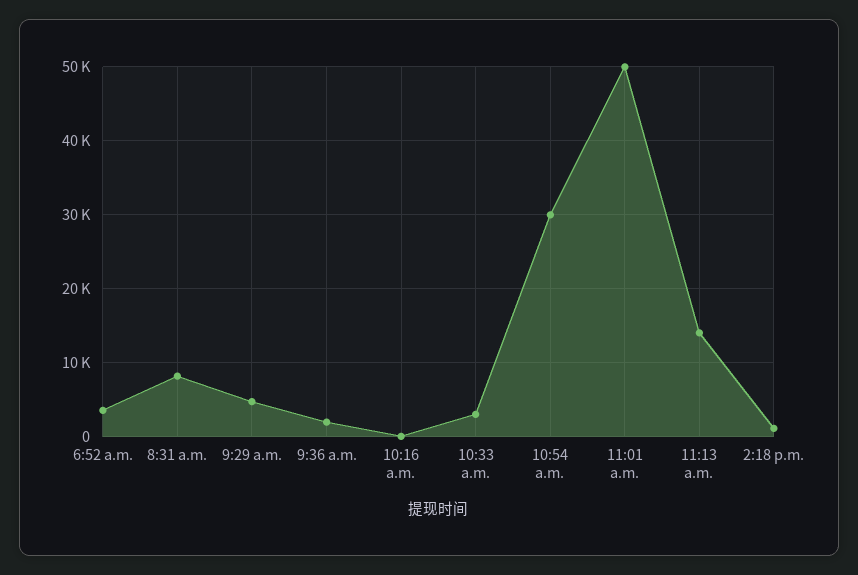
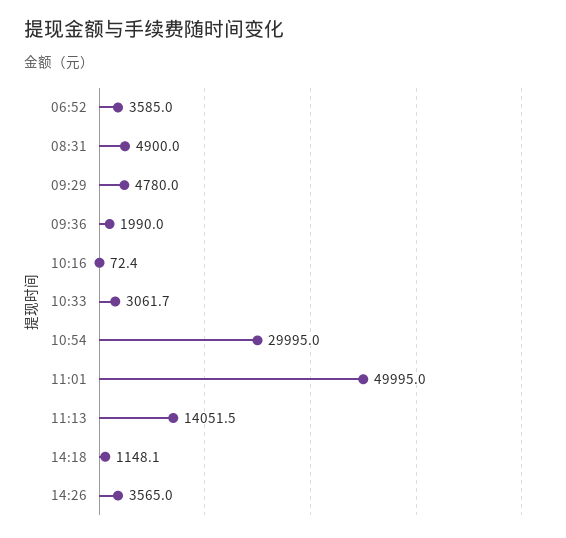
8:31 a.m.: 8000 -> 4900
14:26: none -> 3565

